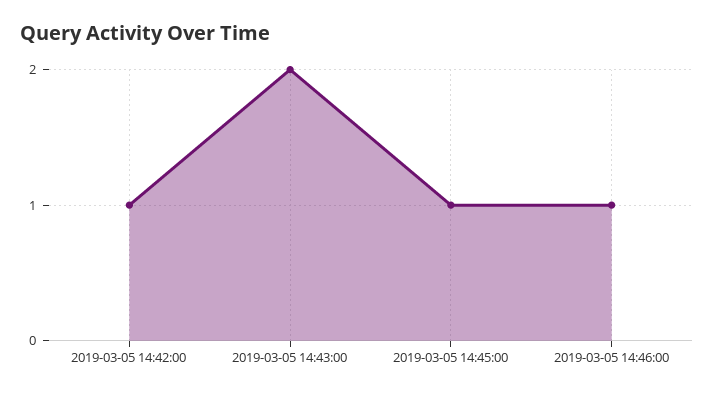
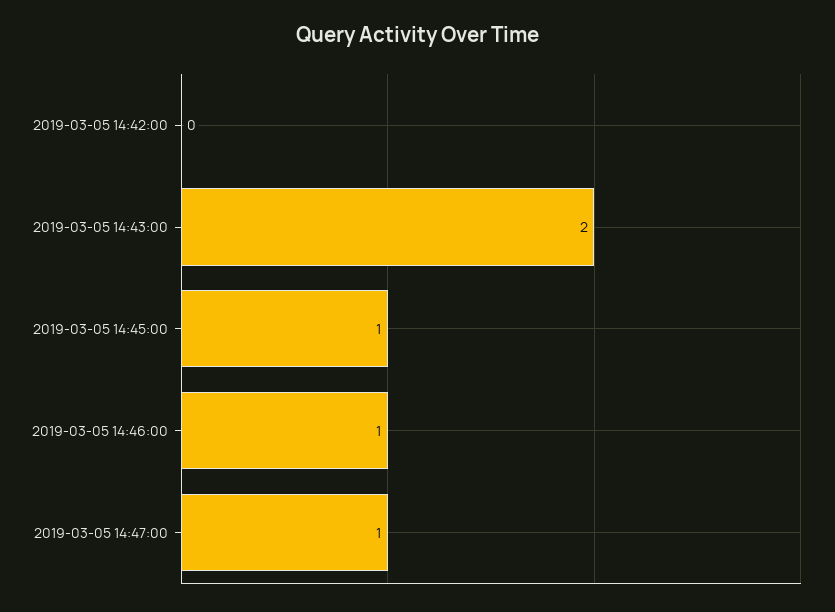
2019-03-05 14:42:00: 1 -> 0
2019-03-05 14:47:00: none -> 1

